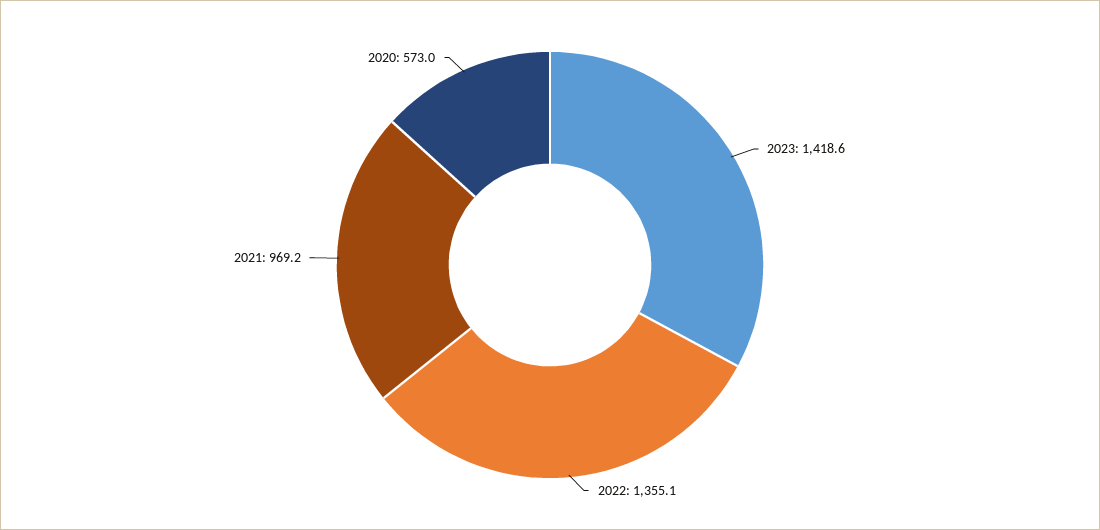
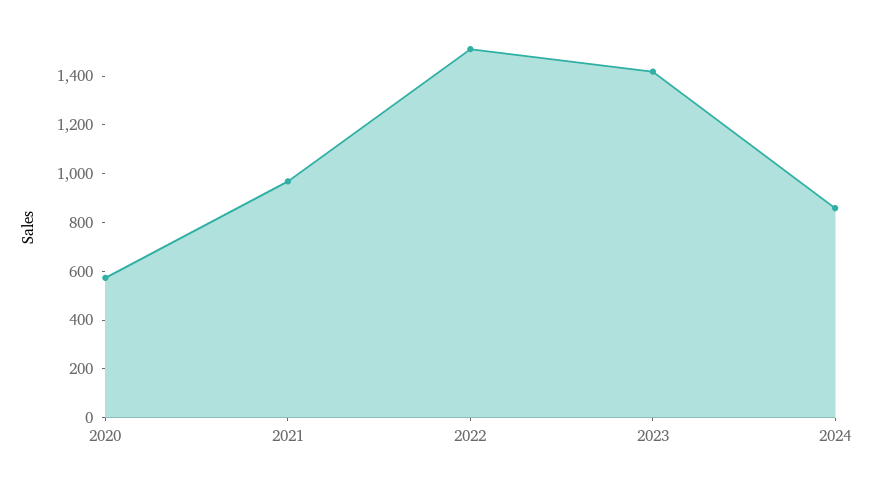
2022: 1355.1 -> 1500
2024: none -> 850

